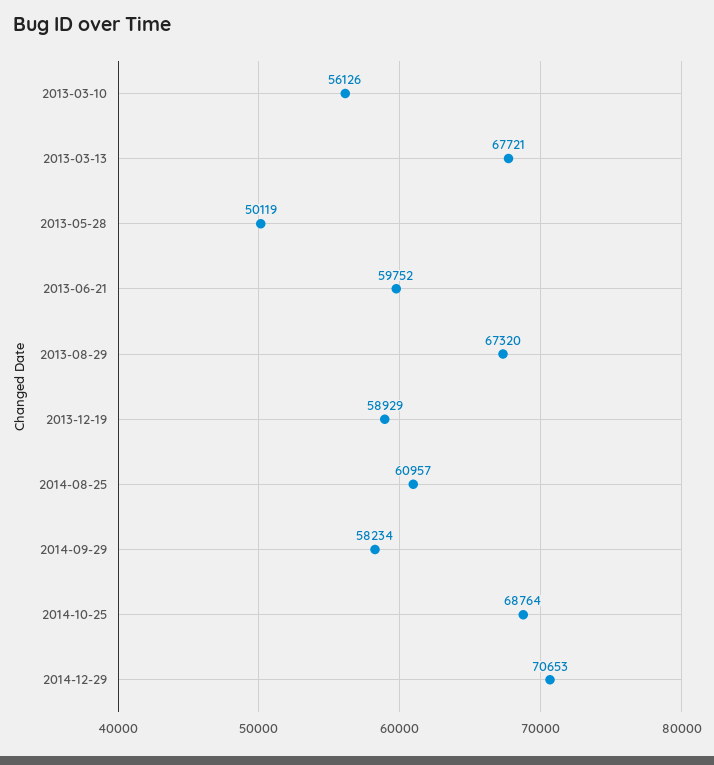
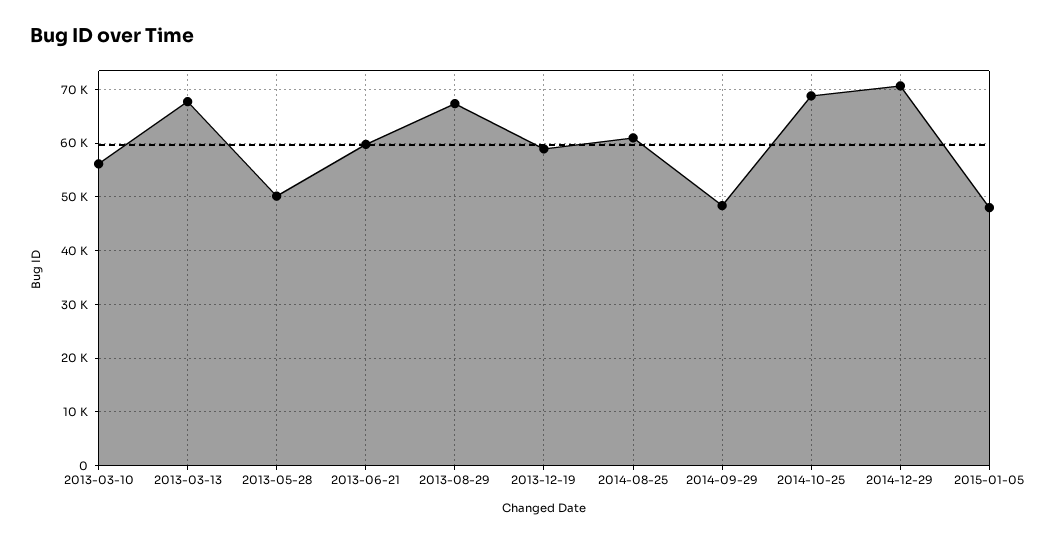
2014-09-29: 58234 -> 48000
2015-01-05: none -> 48000

